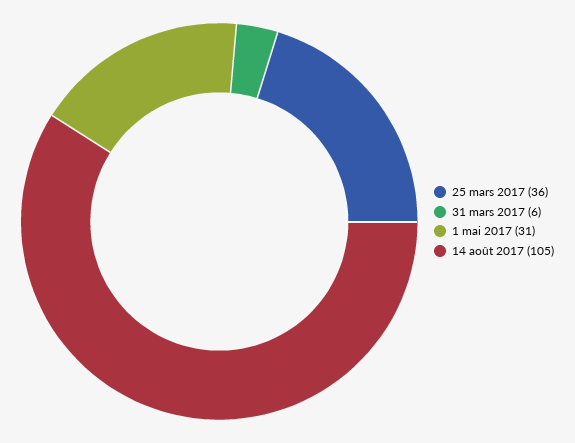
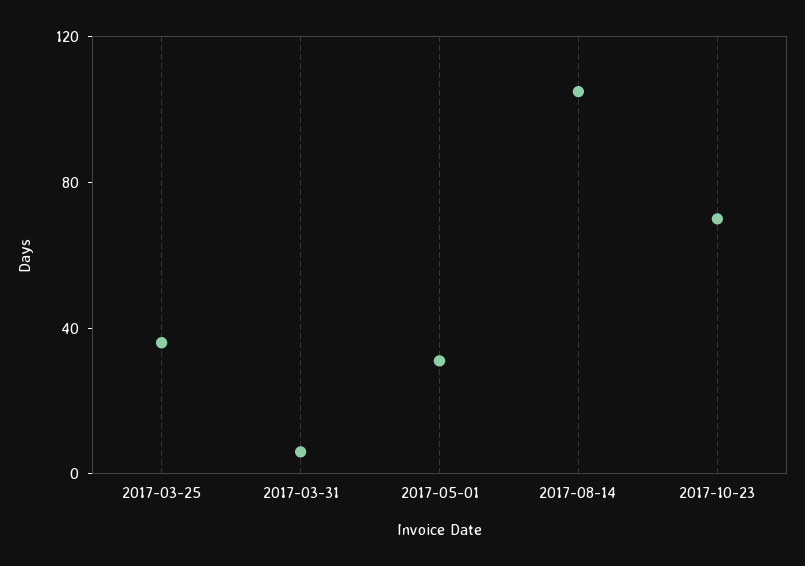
2017-10-23: none -> 70

